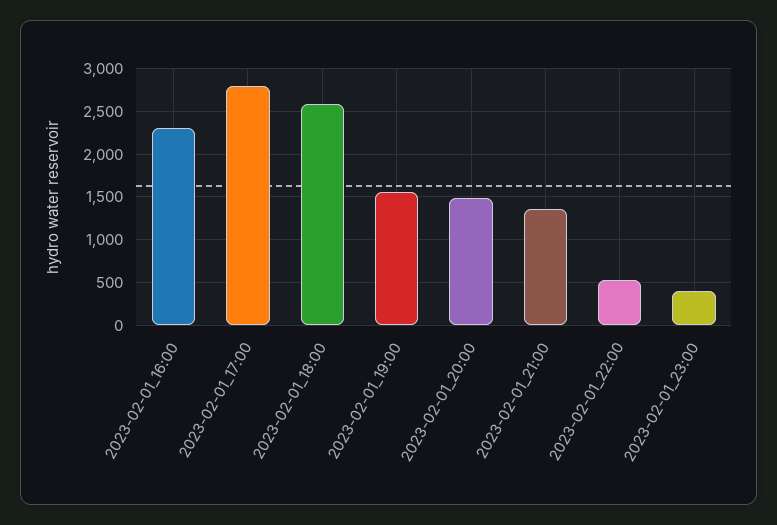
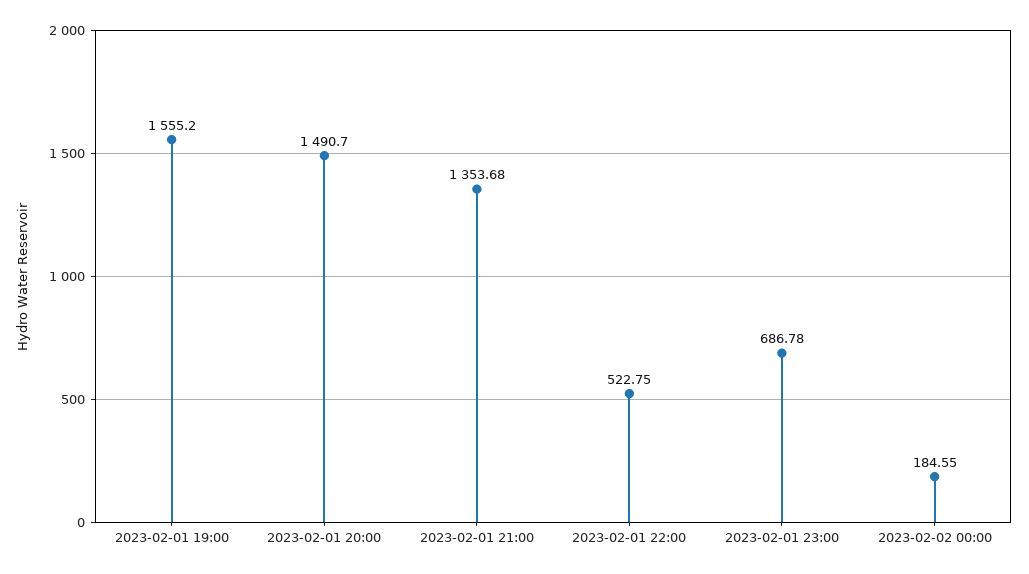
2023-02-01_16:00: 2300 -> none
2023-02-01_17:00: 2800 -> none
2023-02-01_18:00: 2600 -> none
2023-02-01_23:00: 400 -> 686.78
2023-02-02 00:00: none -> 184.55

